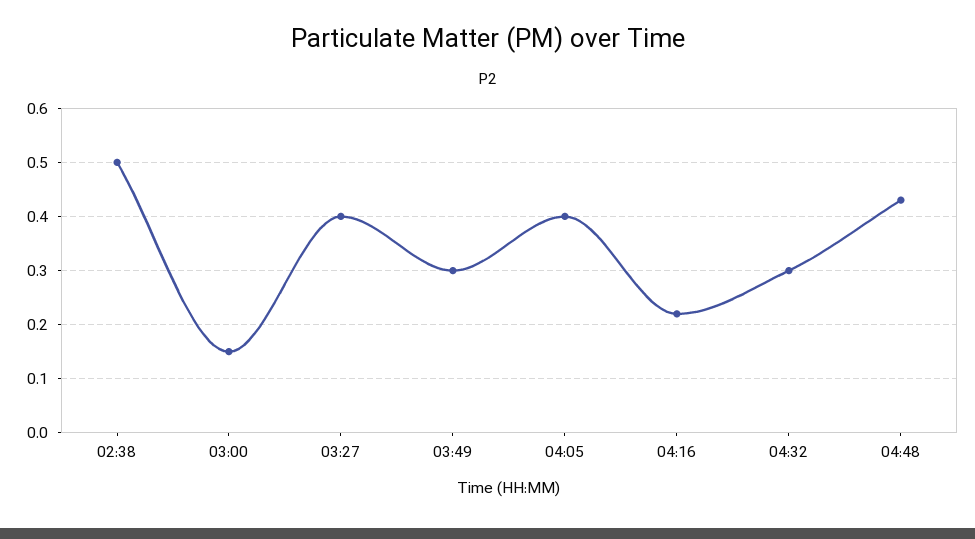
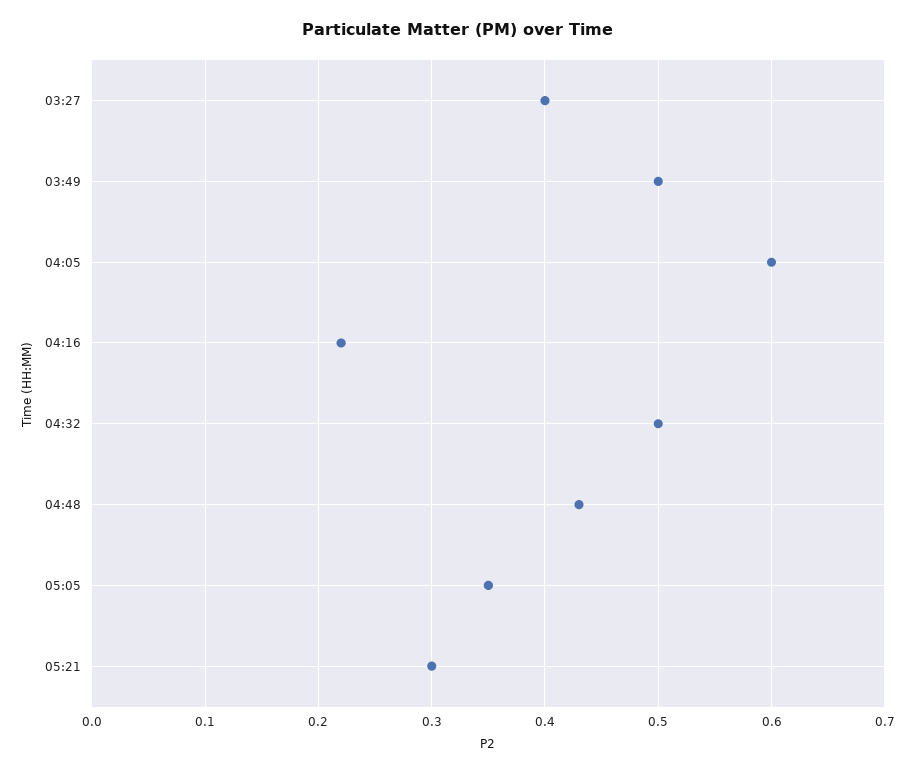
02:38: 0.5 -> none
03:00: 0.15 -> none
03:49: 0.3 -> 0.5
04:05: 0.4 -> 0.6
04:32: 0.3 -> 0.5
05:05: none -> 0.35
05:21: none -> 0.3

